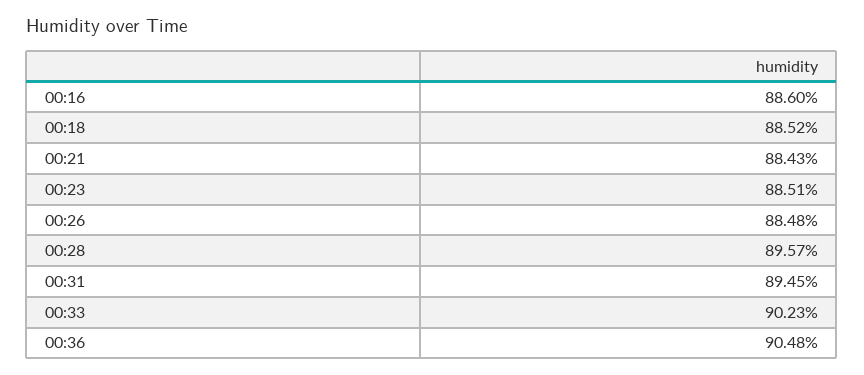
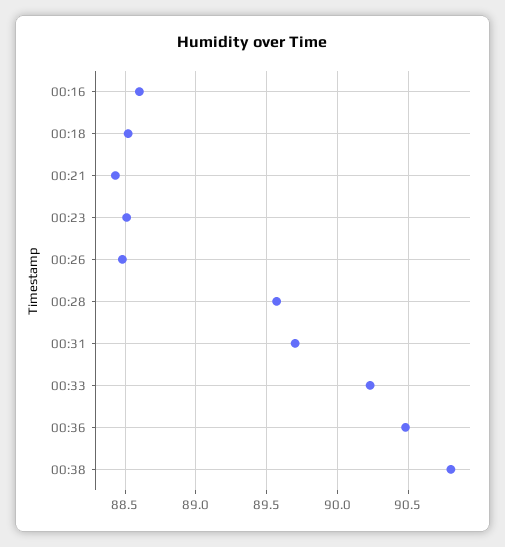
00:31: 89.45 -> 89.7
00:38: none -> 90.8

